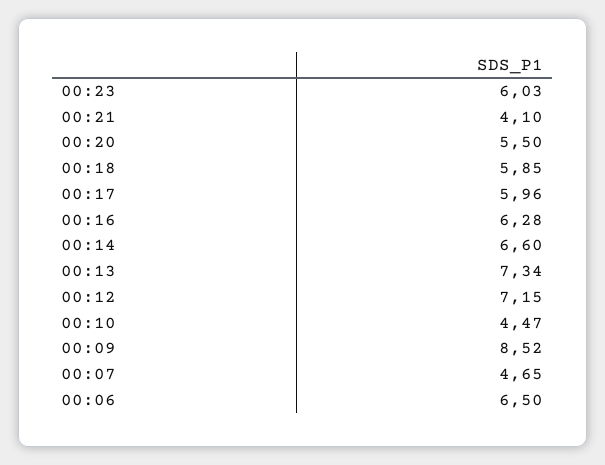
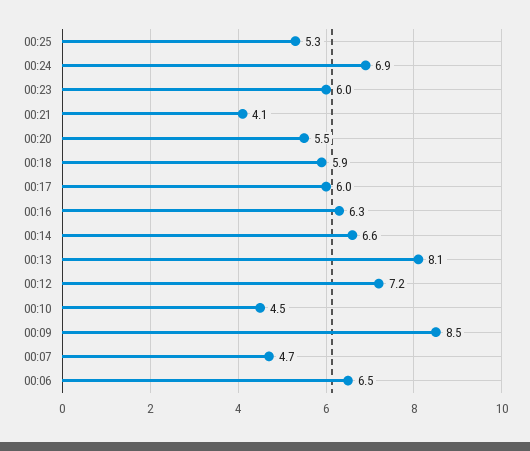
00:13: 7.34 -> 8.1
00:25: none -> 5.3
00:24: none -> 6.9

